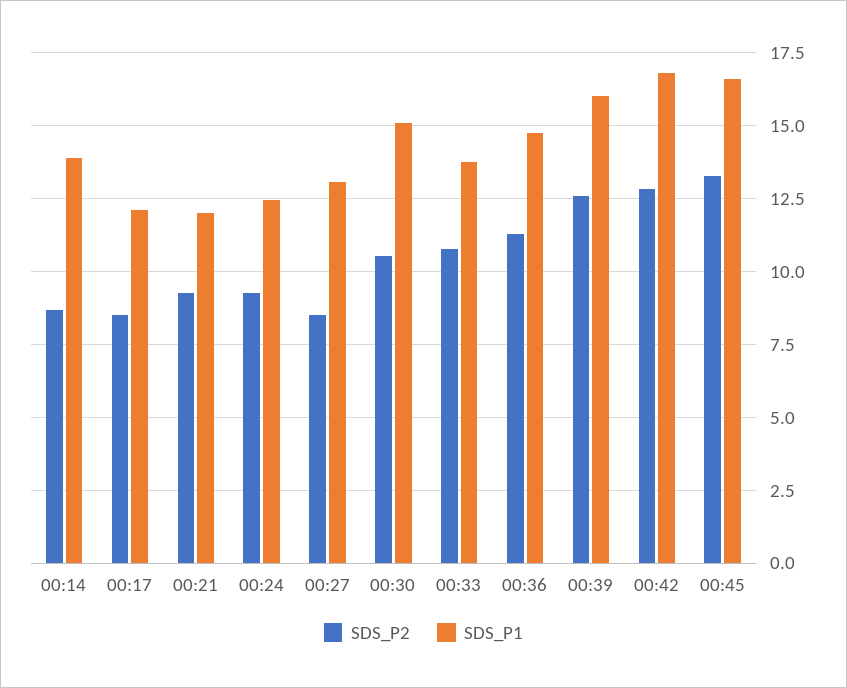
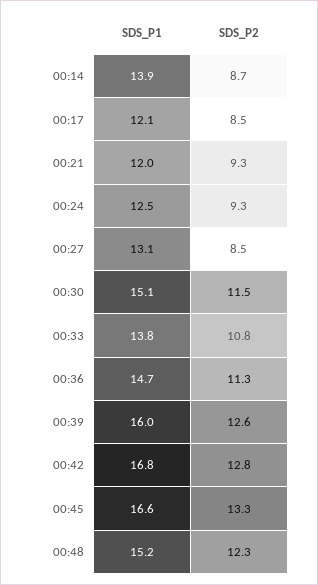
SDS_P2, 00:30: 10.5 -> 11.5
SDS_P1, 00:48: none -> 15.2
SDS_P2, 00:48: none -> 12.3

